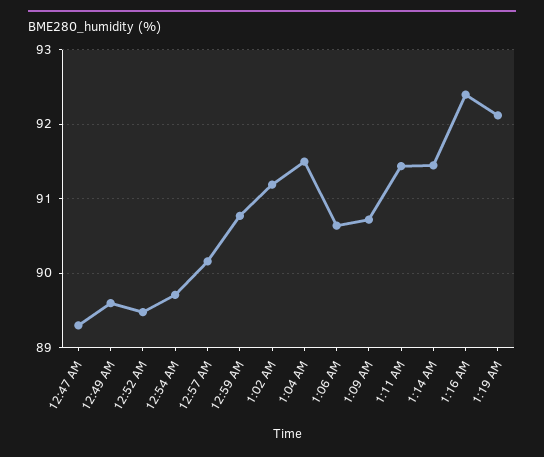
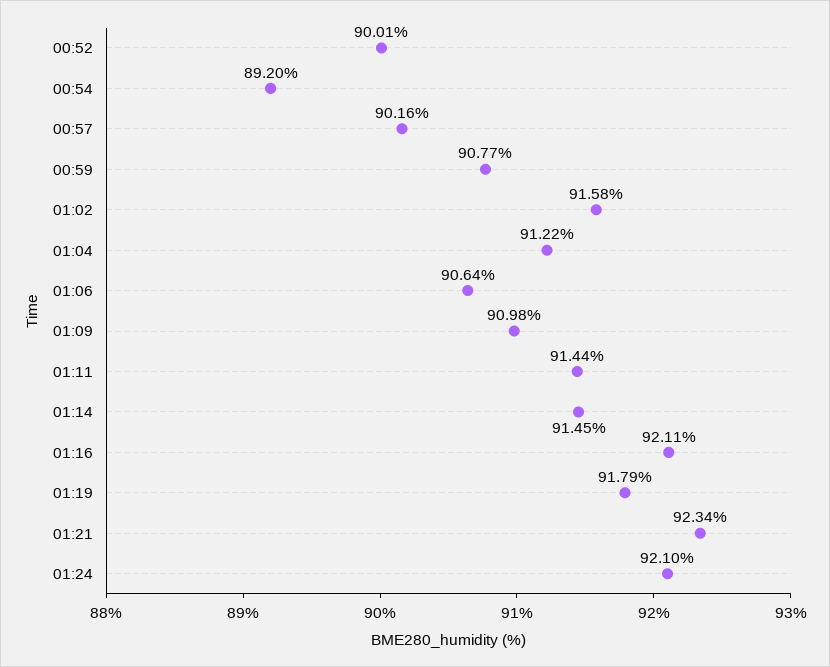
12:47 AM: 89.3 -> none
12:49 AM: 89.6 -> none
12:52 AM: 89.5 -> 90.01
12:54 AM: 89.7 -> 89.2
1:02 AM: 91.2 -> 91.58
1:04 AM: 91.5 -> 91.22
1:09 AM: 90.7 -> 90.98
1:16 AM: 92.4 -> 92.11
1:19 AM: 92.1 -> 91.79
01:21: none -> 92.34
01:24: none -> 92.1

